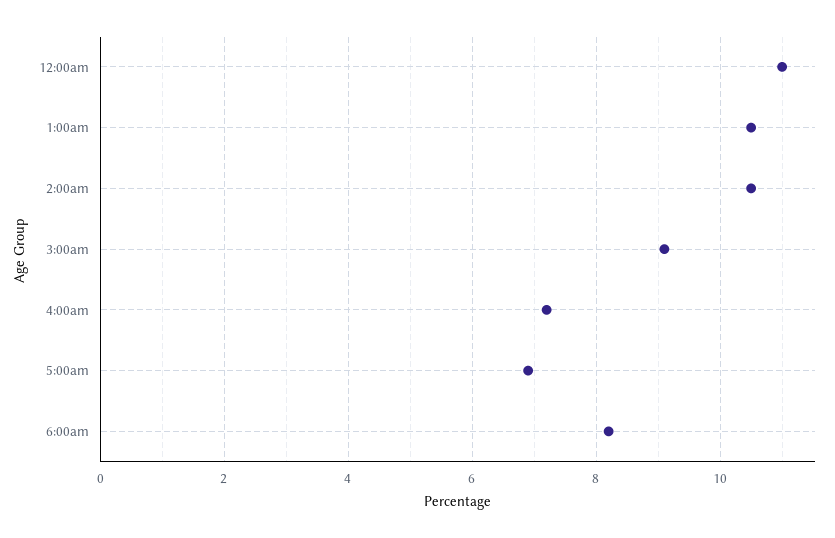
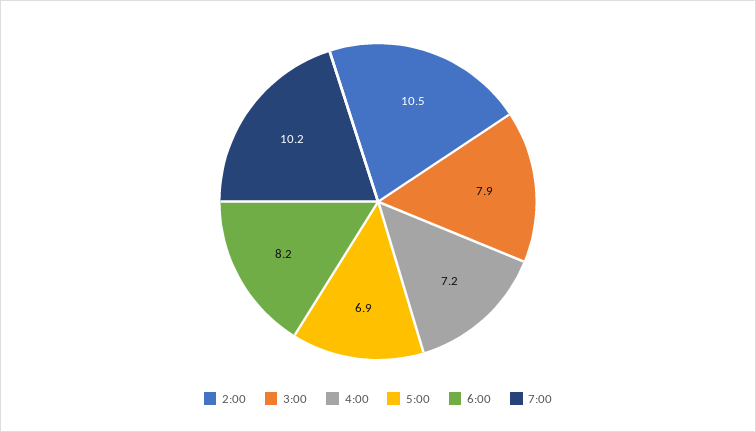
12:00am: 11 -> none
1:00am: 10.5 -> none
3:00am: 9 -> 7.9
7:00: none -> 10.2

